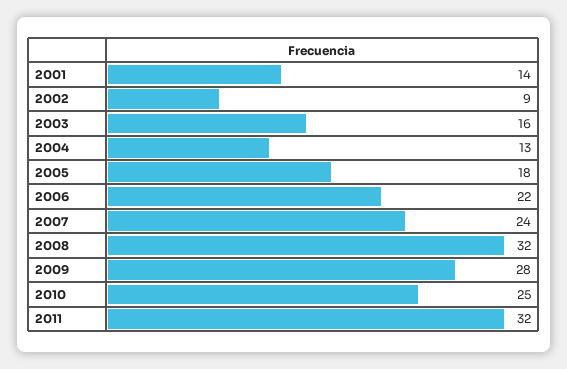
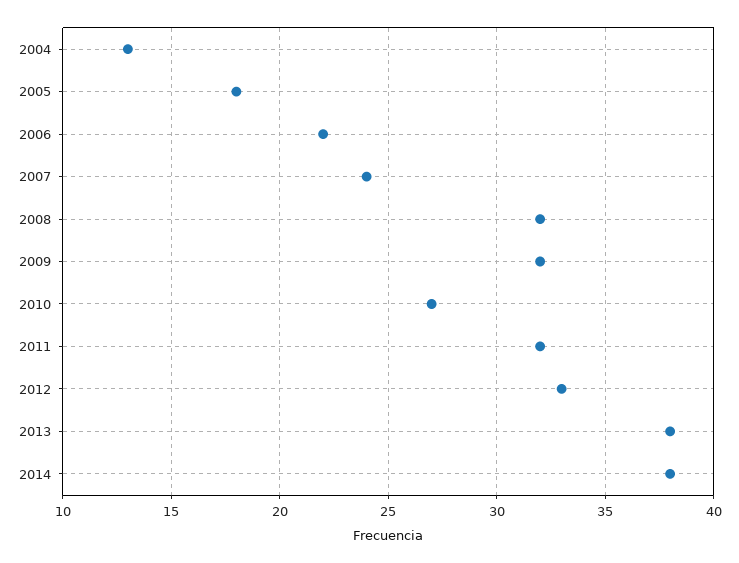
2001: 14 -> none
2002: 9 -> none
2003: 16 -> none
2009: 28 -> 32
2010: 25 -> 27
2012: none -> 33
2013: none -> 38
2014: none -> 38

